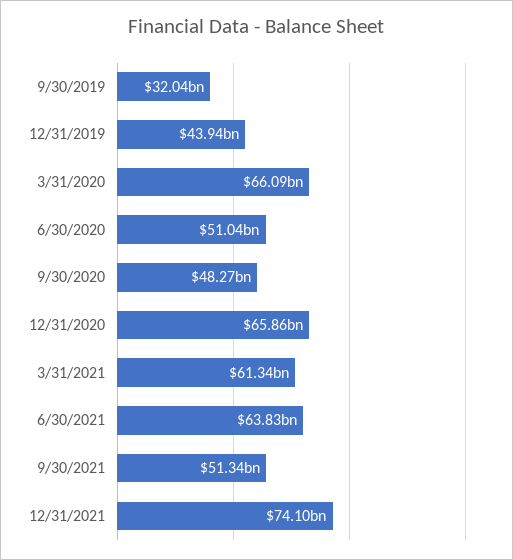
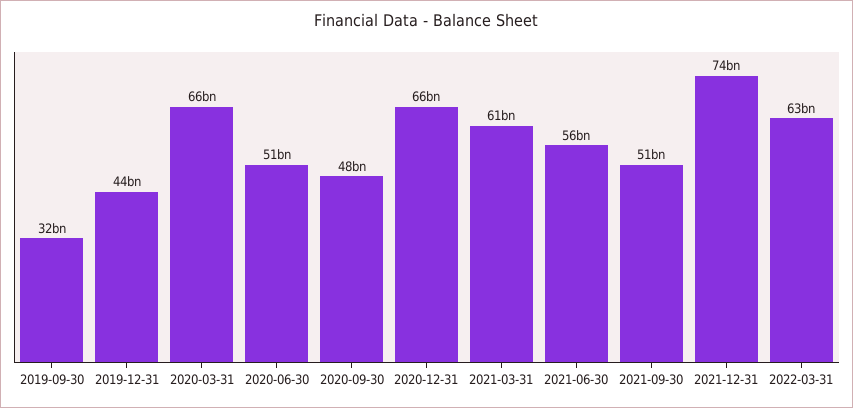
6/30/2021: 63830000000 -> 56000000000
2022-03-31: none -> 63000000000

